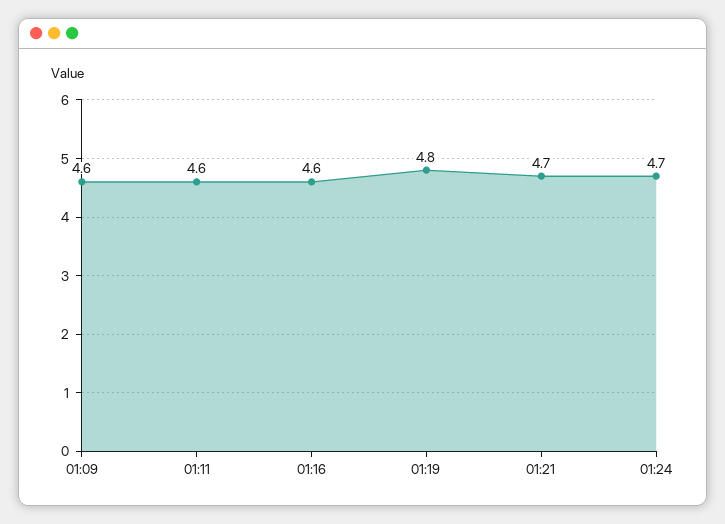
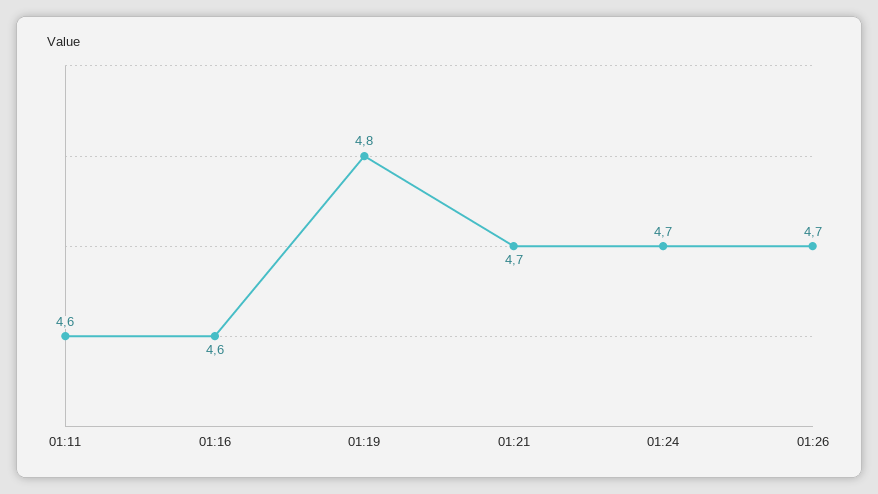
01:09: 4.6 -> none
01:26: none -> 4.7

